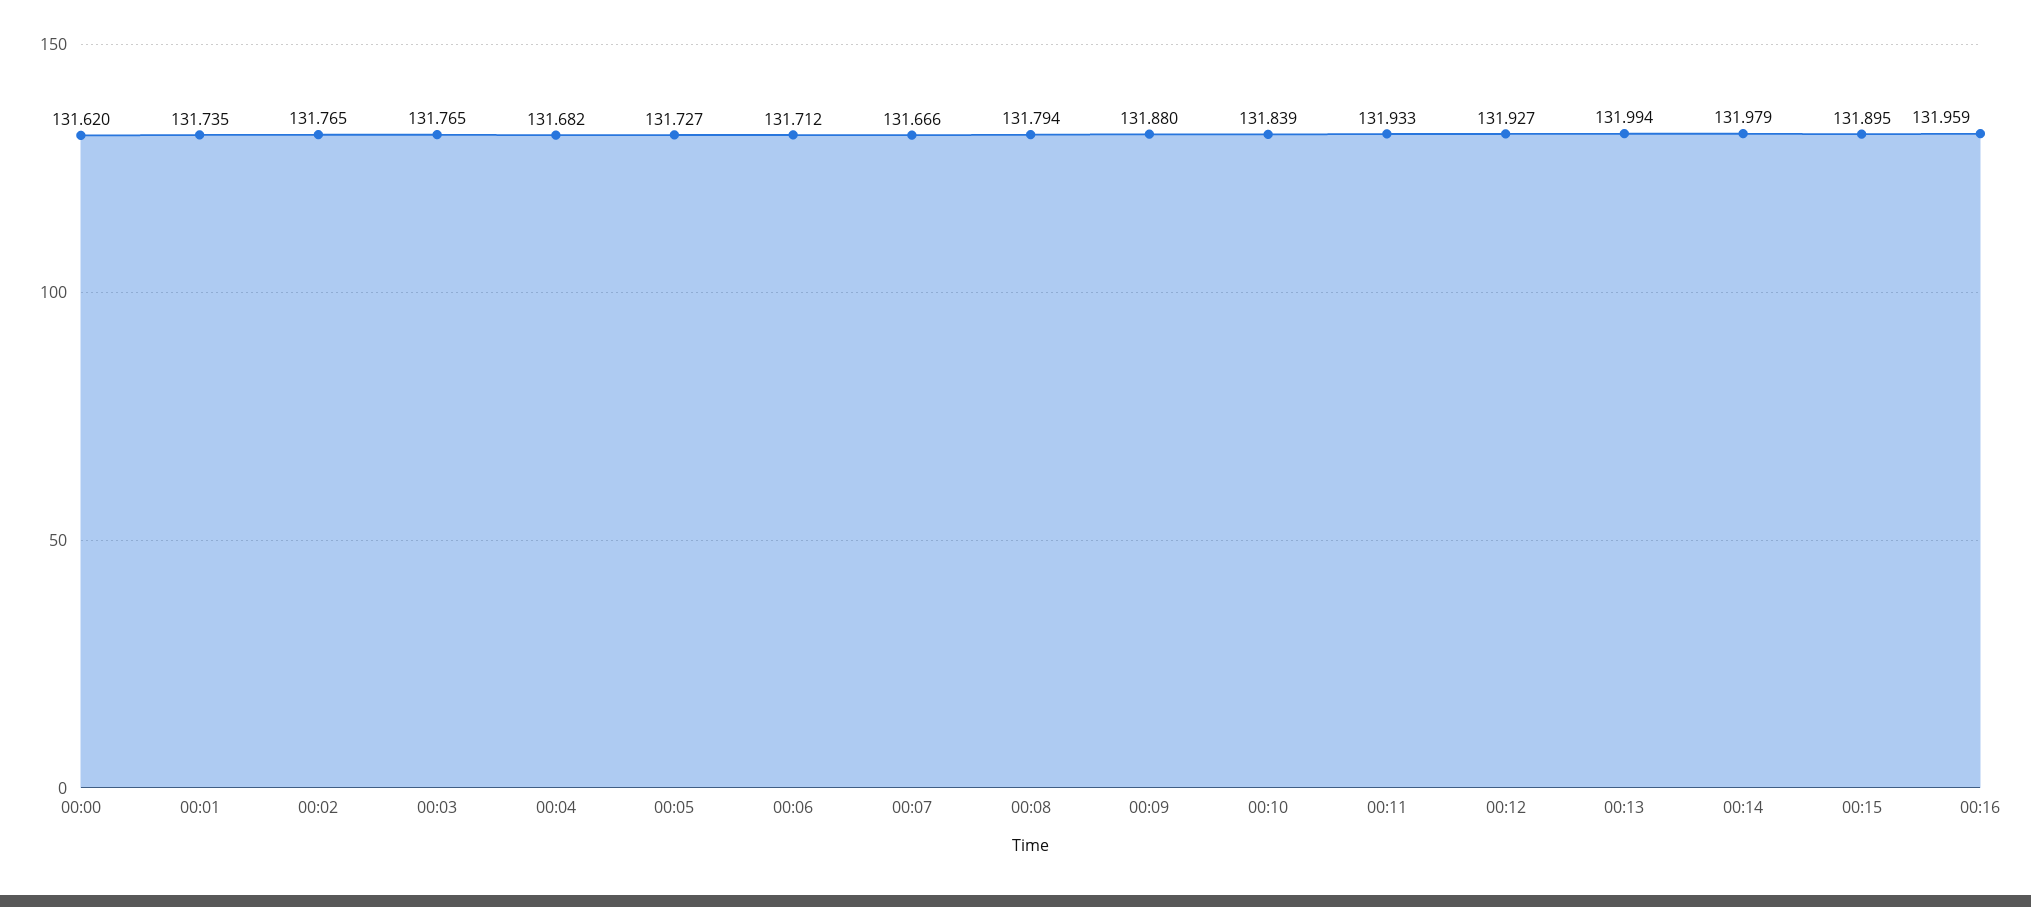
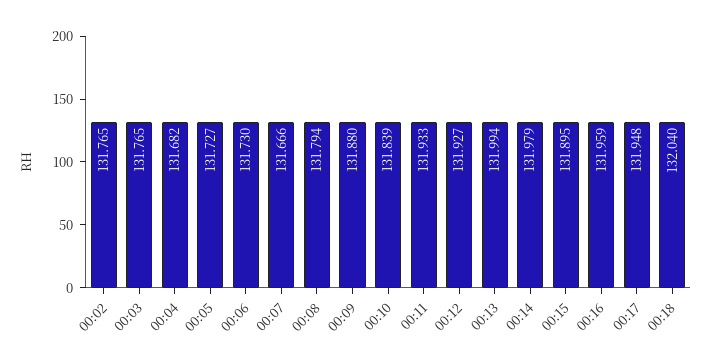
00:00: 131.62 -> none
00:01: 131.735 -> none
00:06: 131.712 -> 131.73
00:17: none -> 131.948
00:18: none -> 132.04

